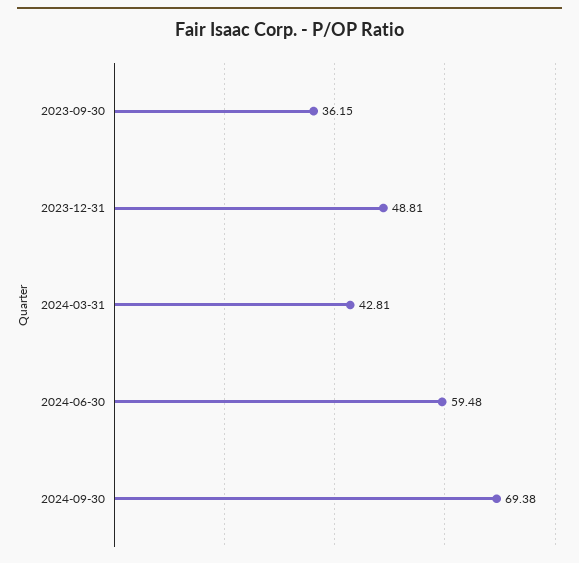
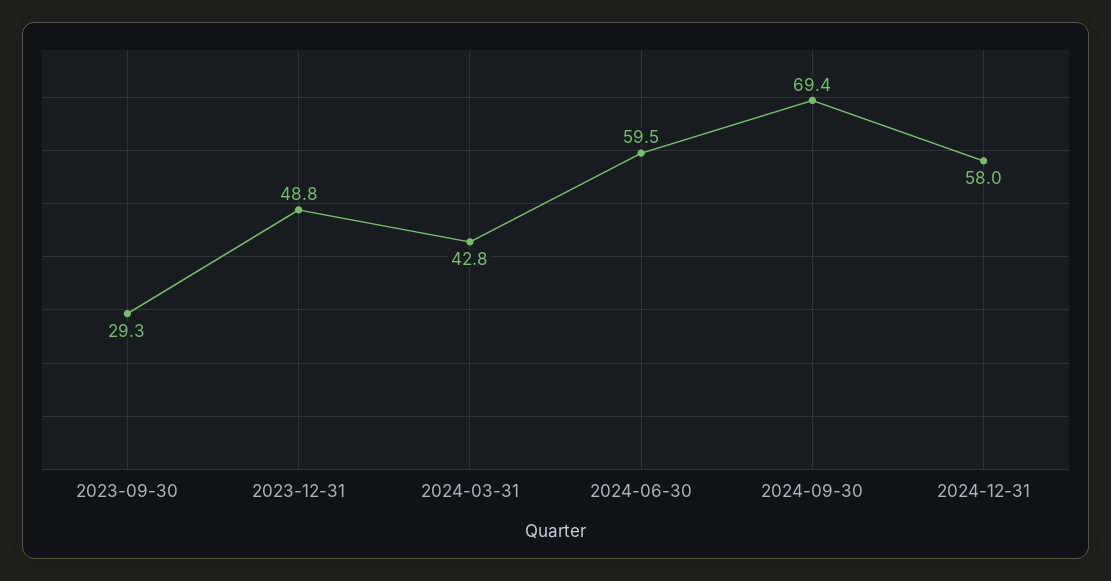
2023-09-30: 36.15 -> 29.3
2024-12-31: none -> 58

